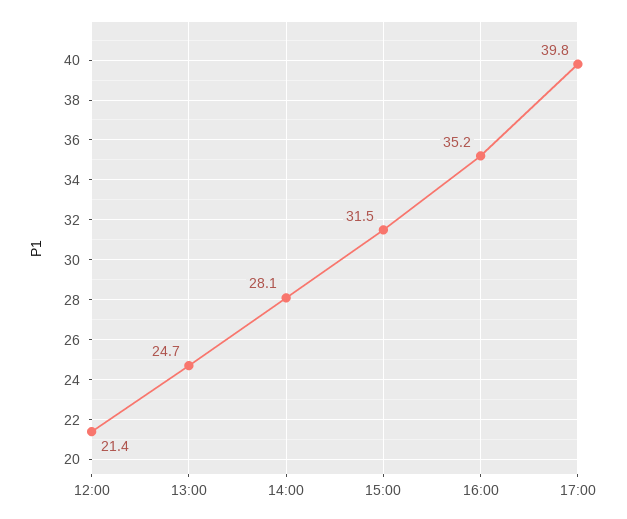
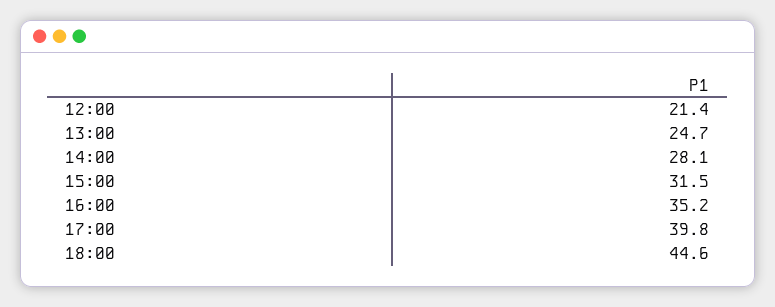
18:00: none -> 44.6

